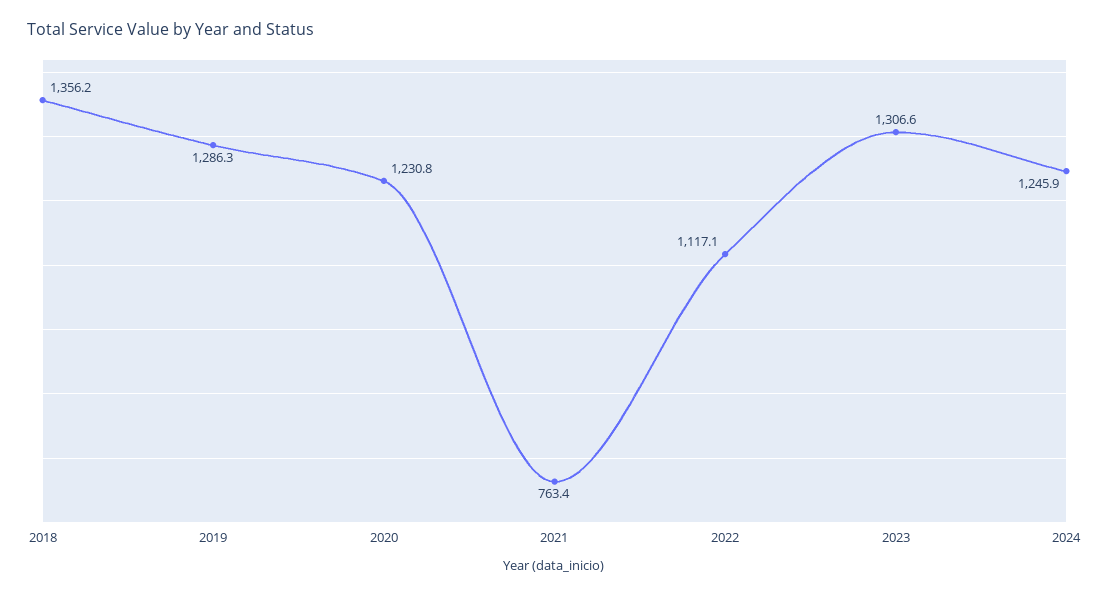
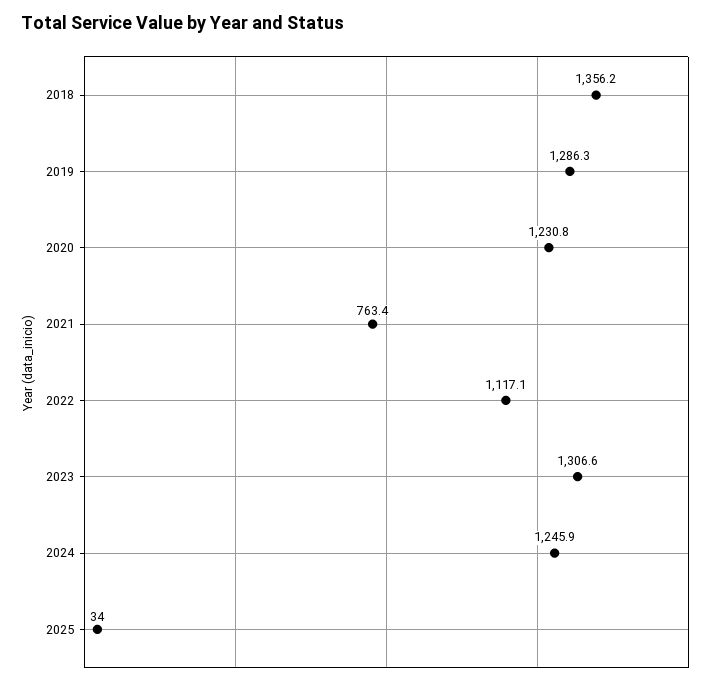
2025: none -> 34

